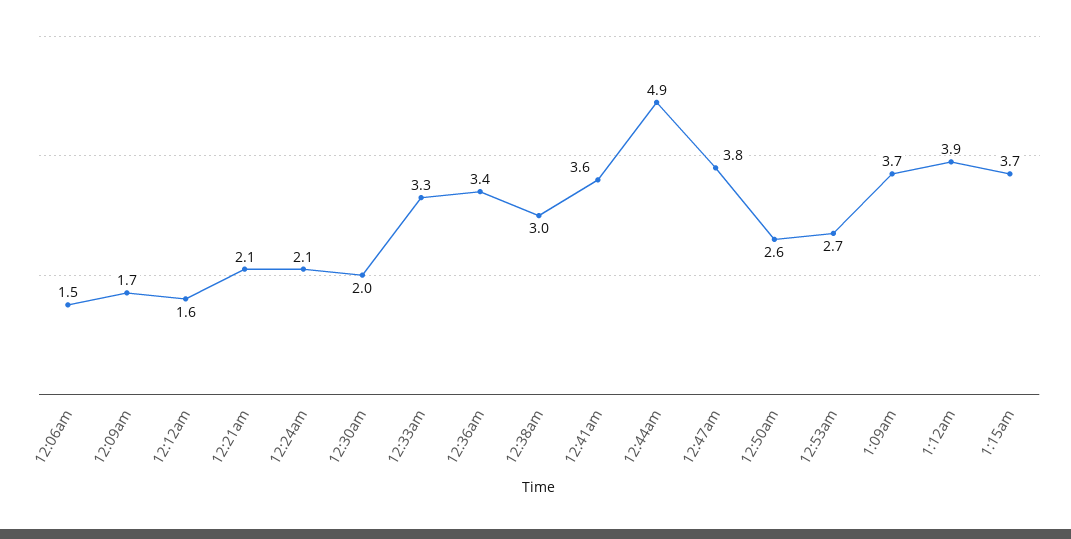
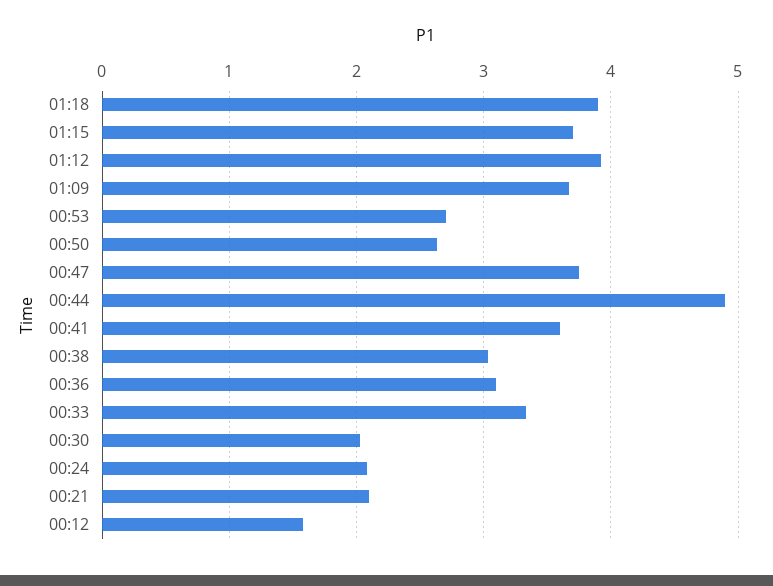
12:06am: 1.5 -> none
12:09am: 1.7 -> none
12:36am: 3.4 -> 3.1
01:18: none -> 3.9

